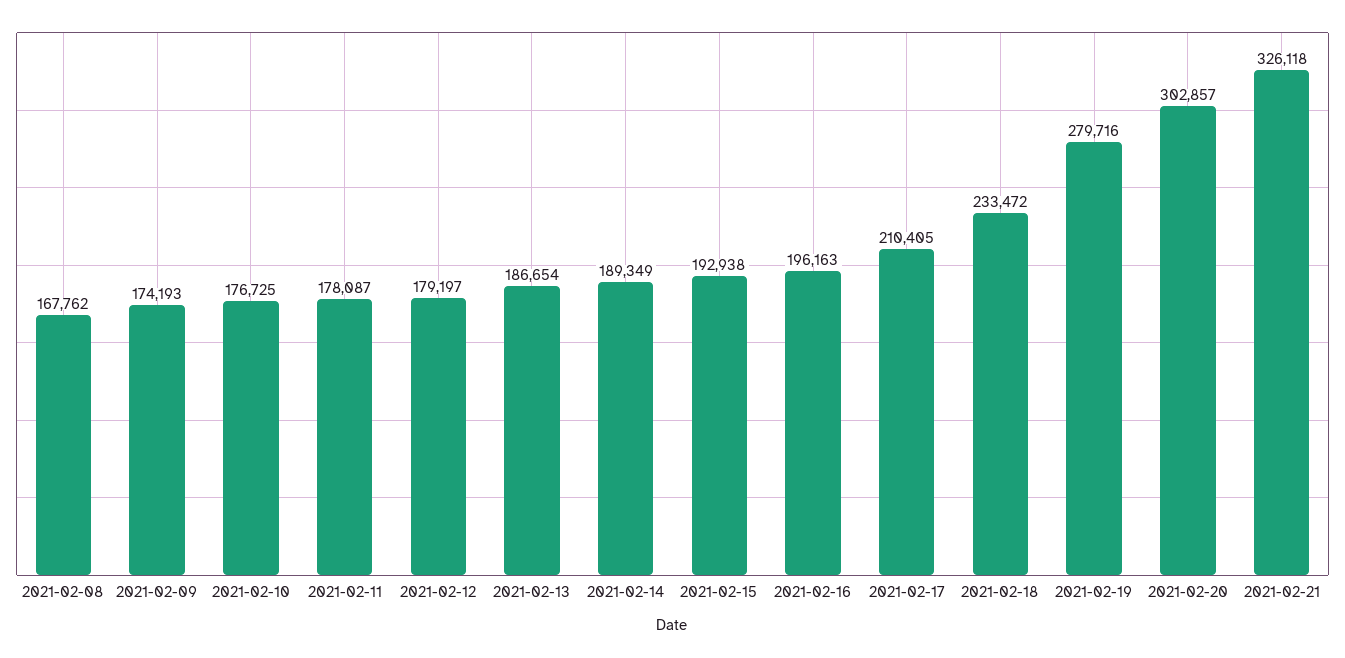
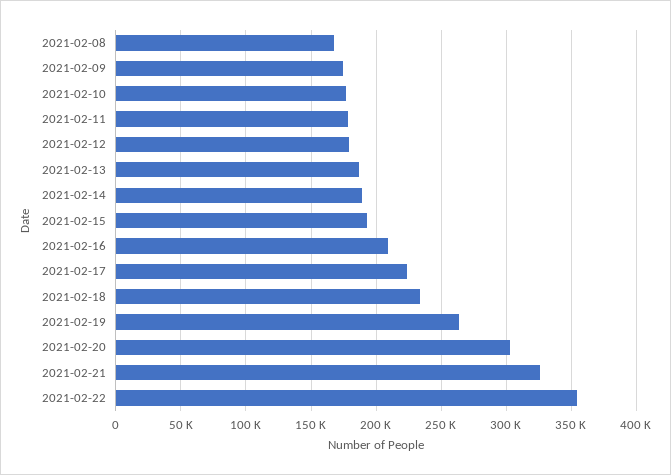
2021-02-16: 196163 -> 210000
2021-02-17: 210405 -> 225000
2021-02-19: 279716 -> 265000
2021-02-22: none -> 355000

